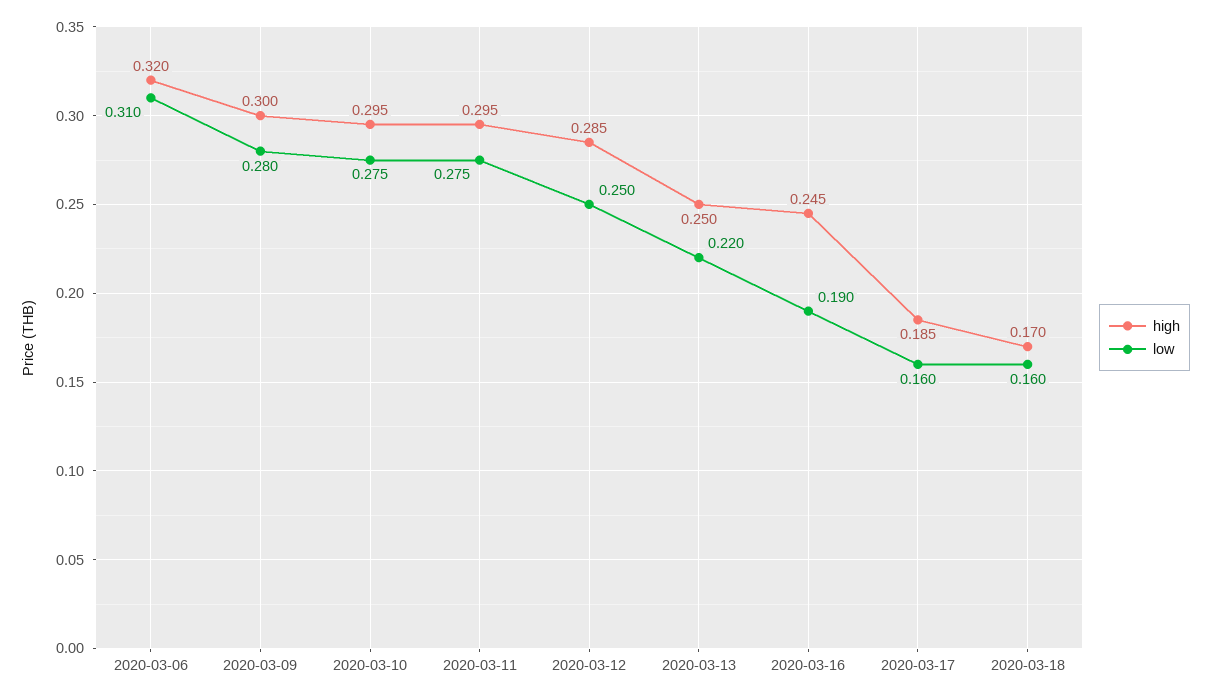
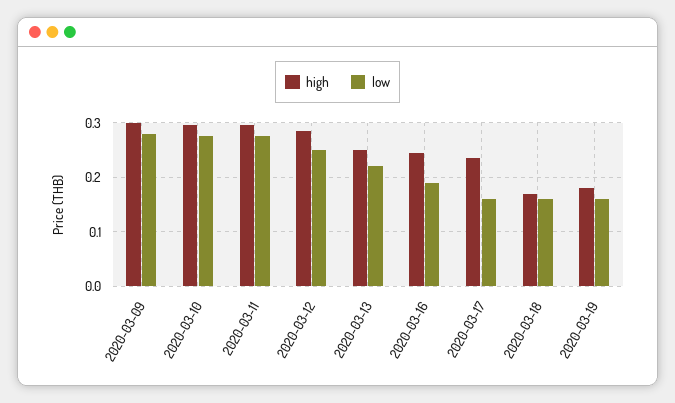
high, 2020-03-06: 0.32 -> none
low, 2020-03-06: 0.31 -> none
high, 2020-03-17: 0.185 -> 0.24
high, 2020-03-19: none -> 0.18
low, 2020-03-19: none -> 0.16

